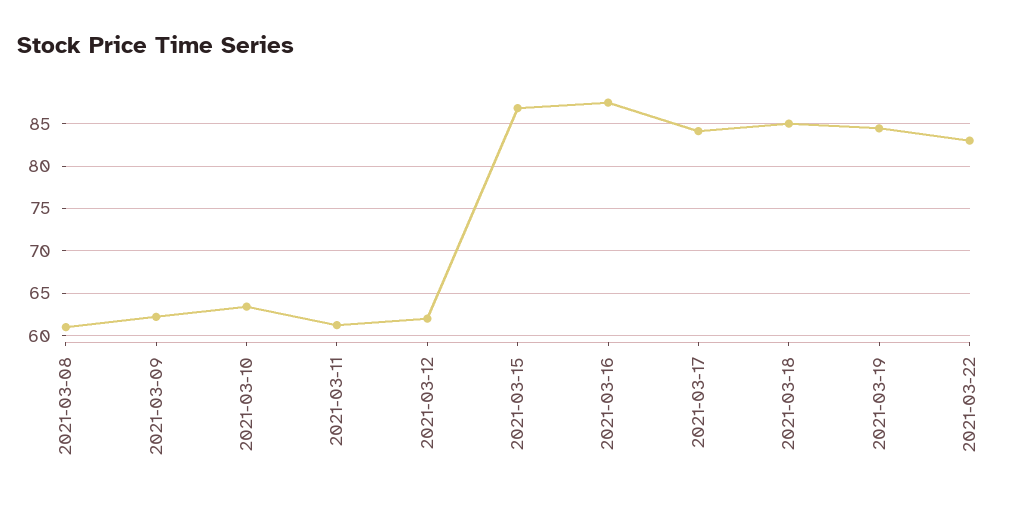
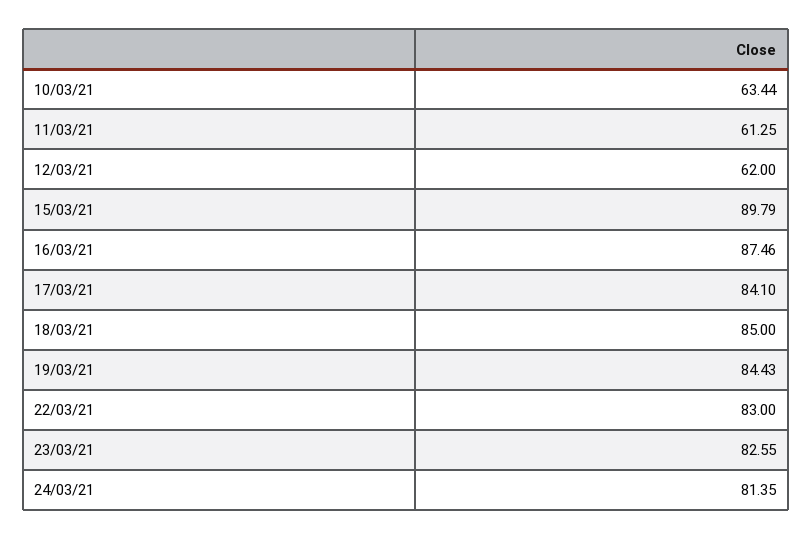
2021-03-08: 61 -> none
2021-03-09: 62 -> none
2021-03-15: 87 -> 89.79
23/03/21: none -> 82.55
24/03/21: none -> 81.35

